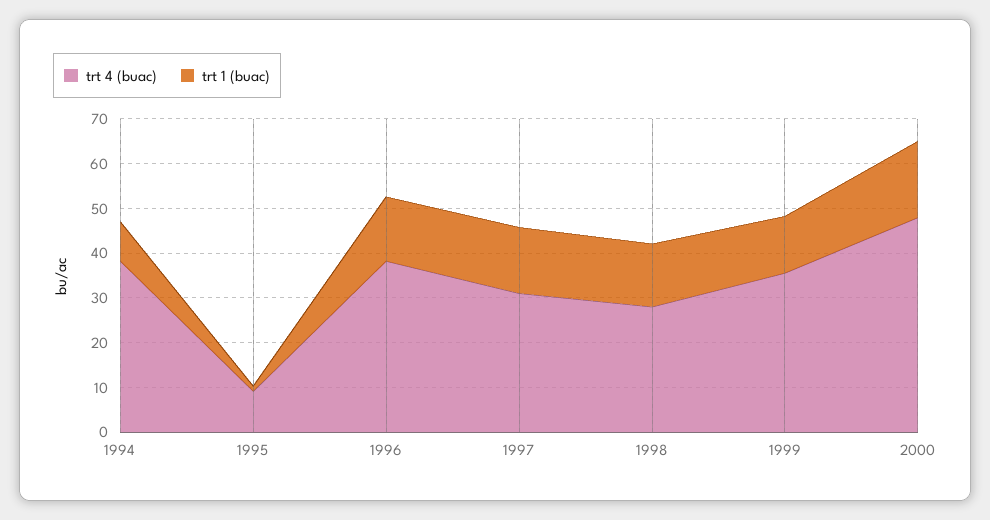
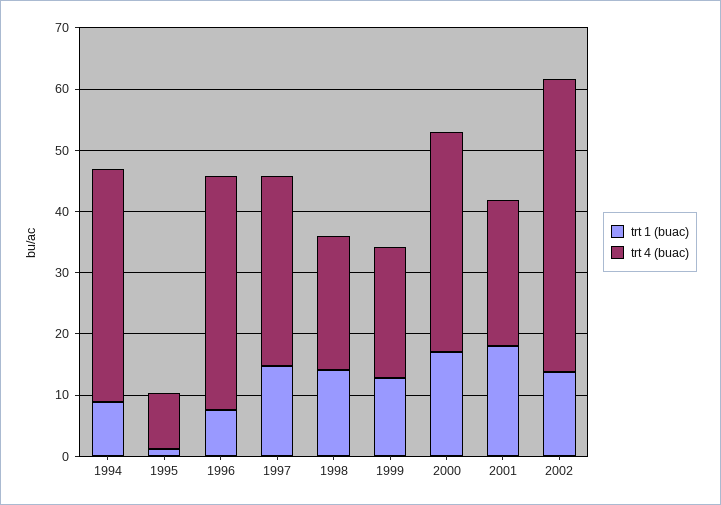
trt 1 (buac), 1996: 14 -> 8
trt 4 (buac), 1998: 28 -> 22
trt 4 (buac), 1999: 36 -> 22
trt 4 (buac), 2000: 48 -> 36
trt 1 (buac), 2001: none -> 18
trt 4 (buac), 2001: none -> 24
trt 1 (buac), 2002: none -> 14
trt 4 (buac), 2002: none -> 48

